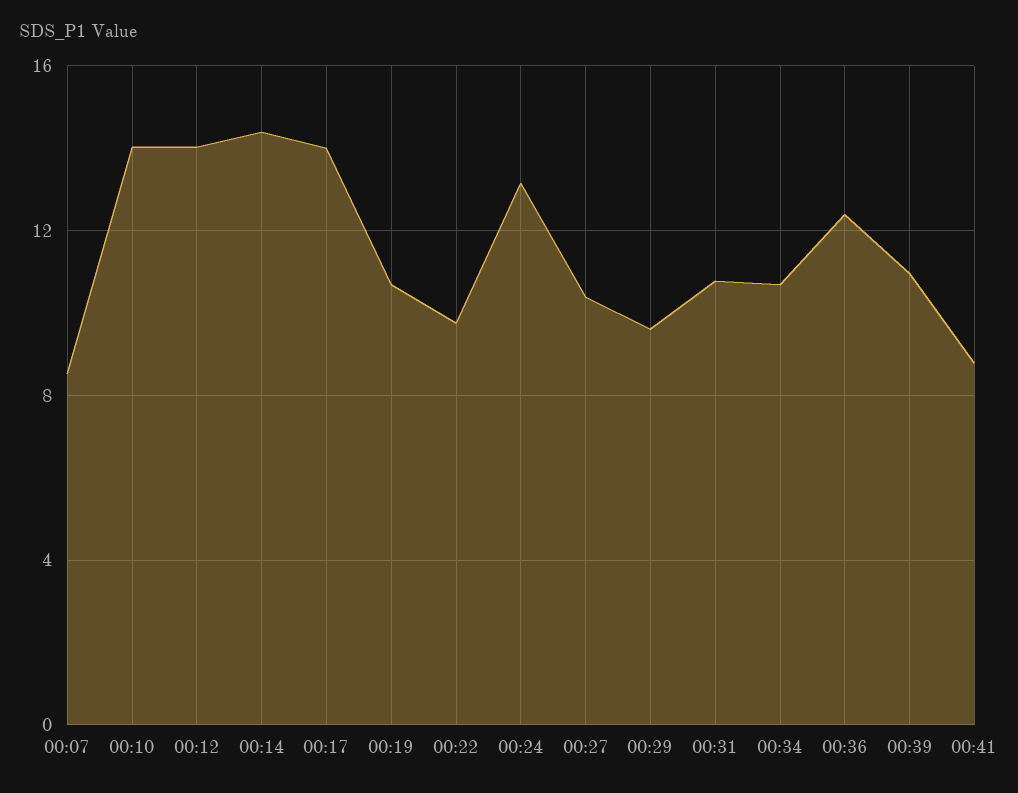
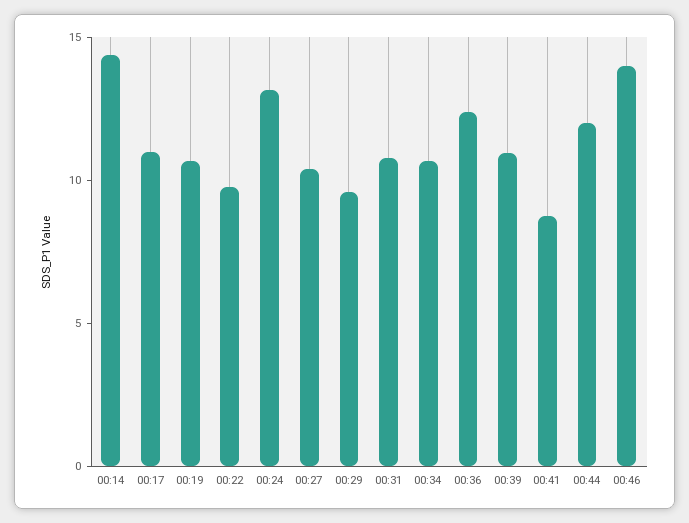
00:07: 8.5 -> none
00:10: 14 -> none
00:12: 14 -> none
00:17: 14 -> 11
00:44: none -> 12
00:46: none -> 14

